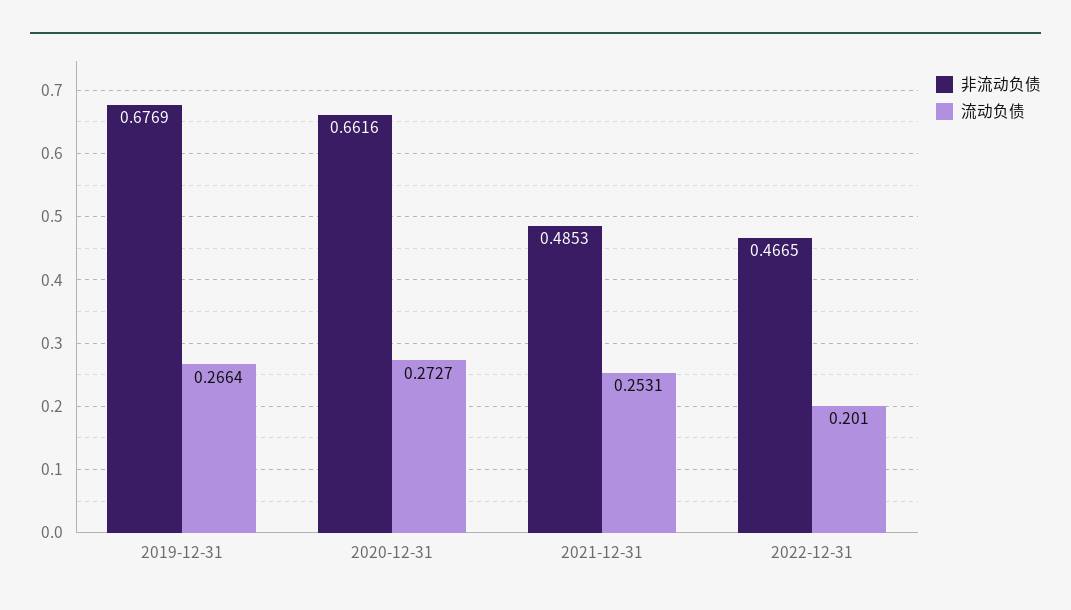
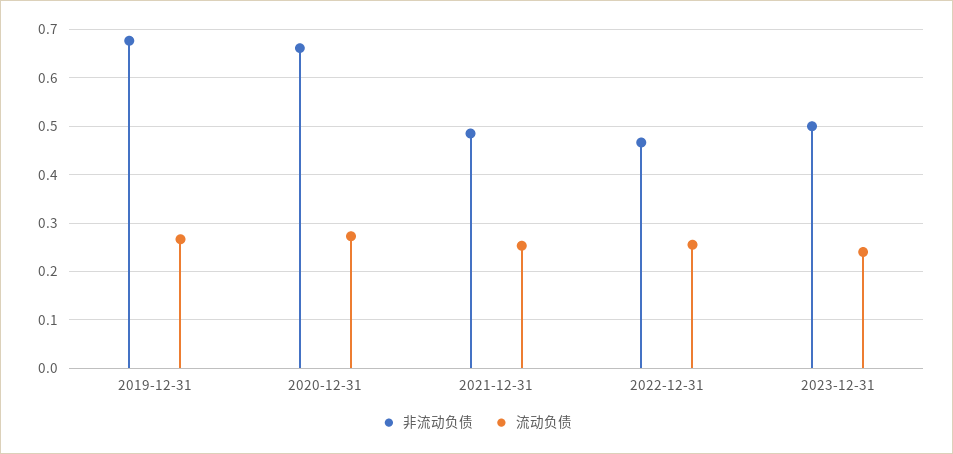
流动负债, 2022-12-31: 0.201 -> 0.26
非流动负债, 2023-12-31: none -> 0.5
流动负债, 2023-12-31: none -> 0.24

